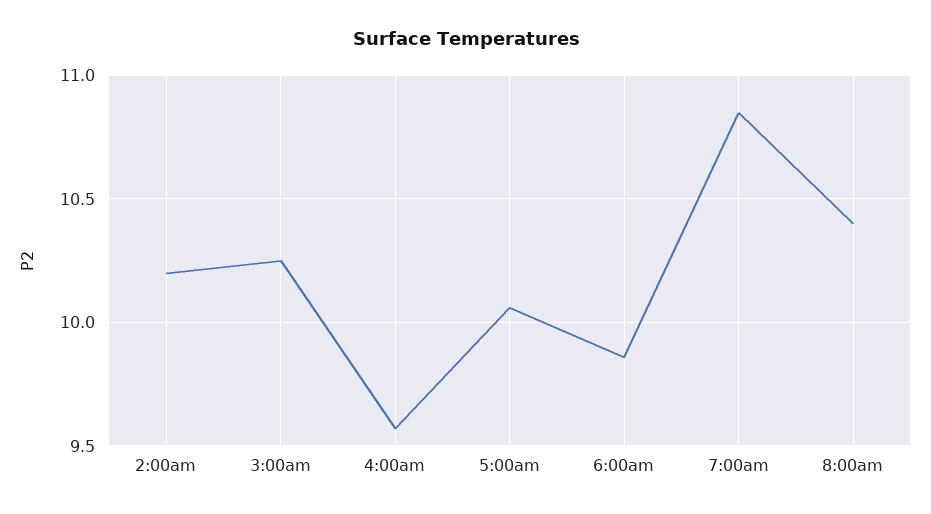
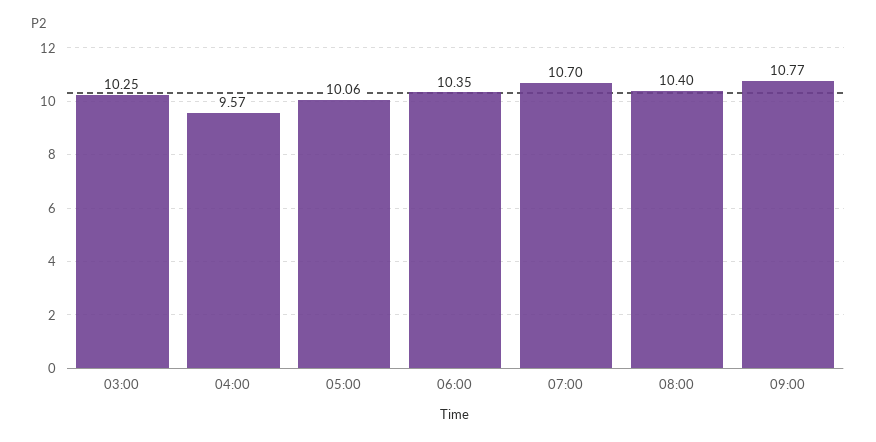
2:00am: 10.2 -> none
6:00am: 9.85 -> 10.35
7:00am: 10.85 -> 10.7
09:00: none -> 10.77

